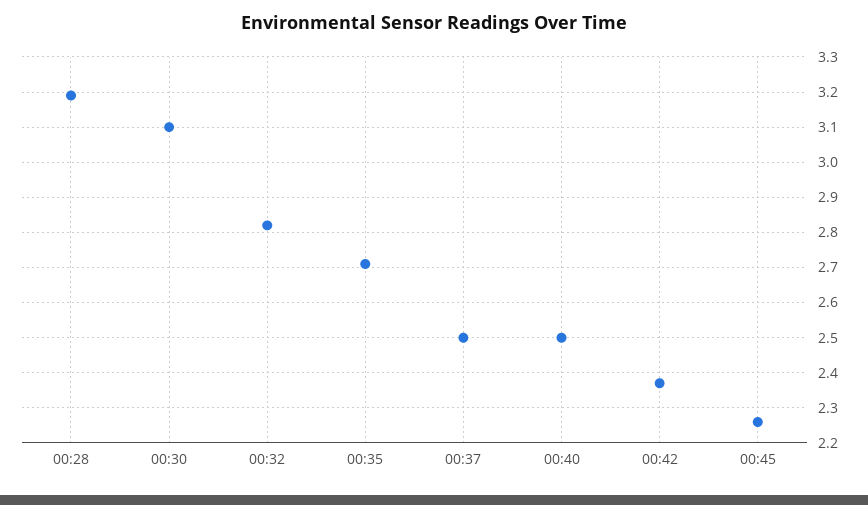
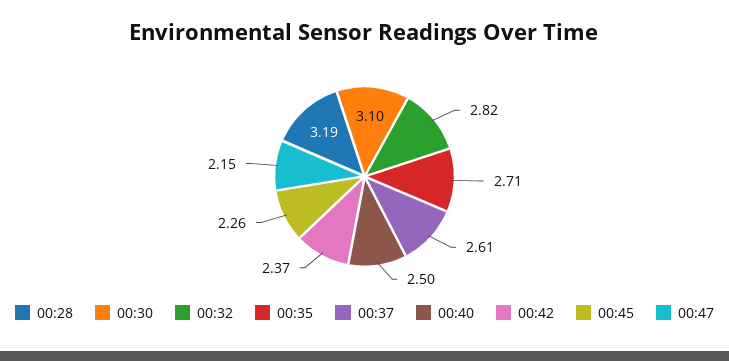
00:37: 2.5 -> 2.61
00:47: none -> 2.15

